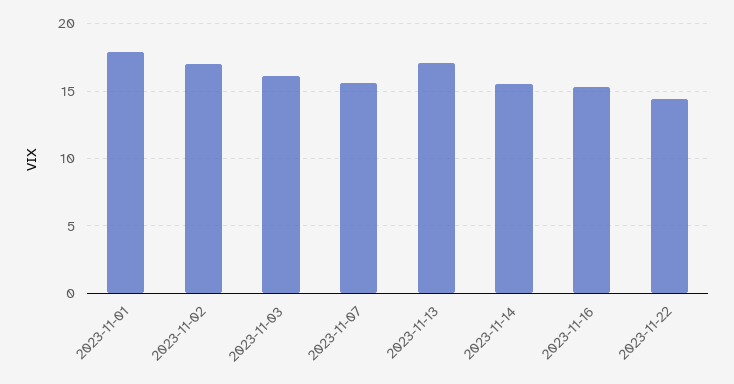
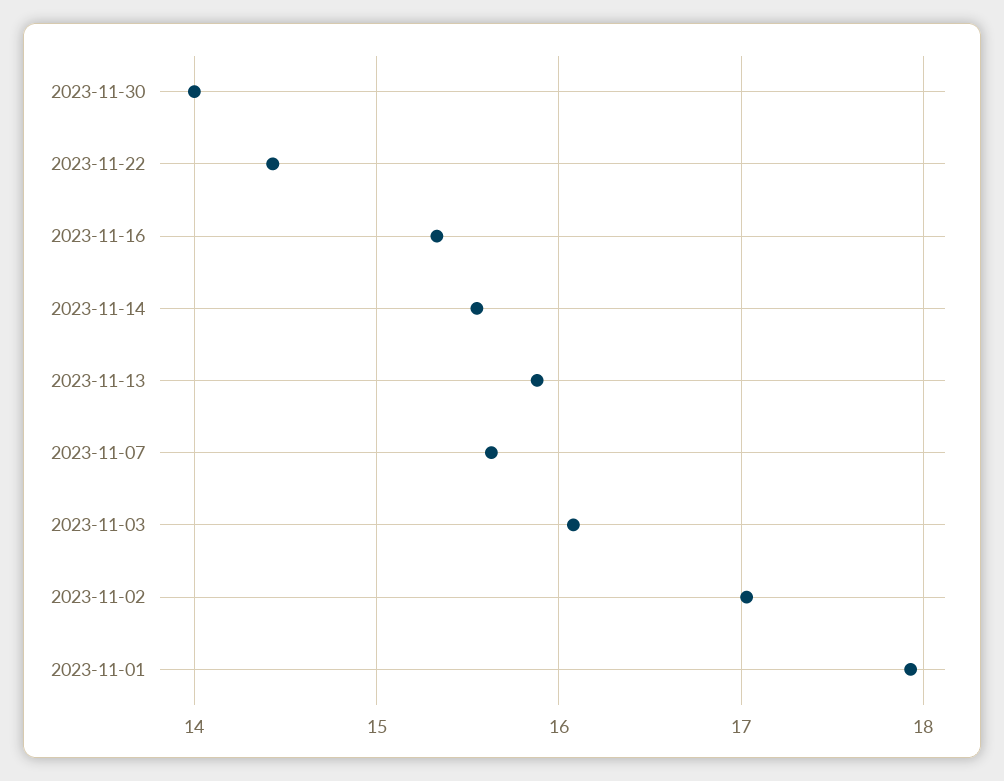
2023-11-13: 17 -> 15.9
2023-11-30: none -> 14

